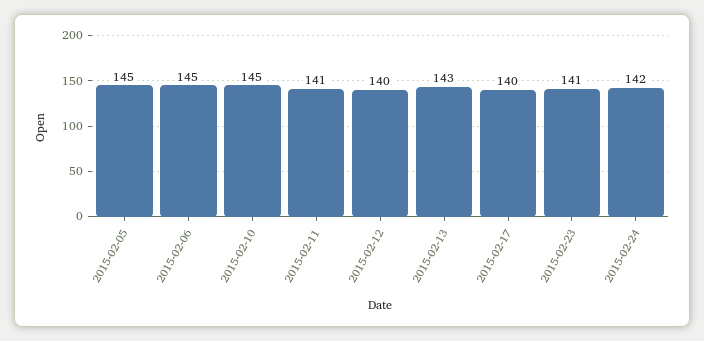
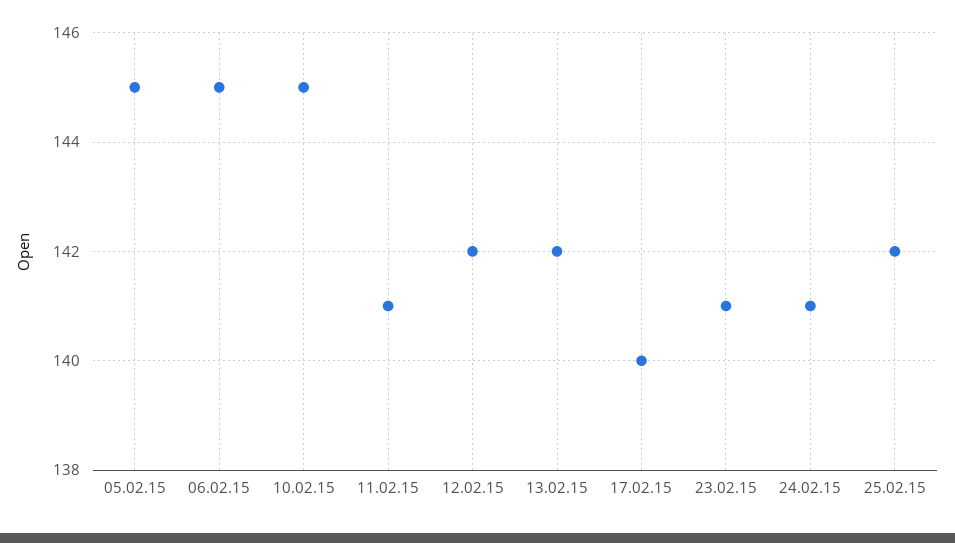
2015-02-12: 140 -> 142
2015-02-13: 143 -> 142
2015-02-24: 142 -> 141
25.02.15: none -> 142

